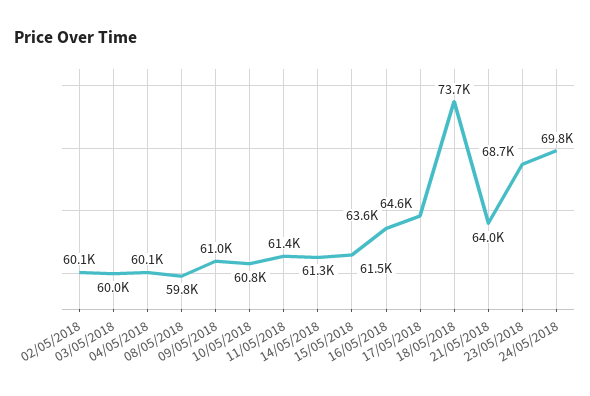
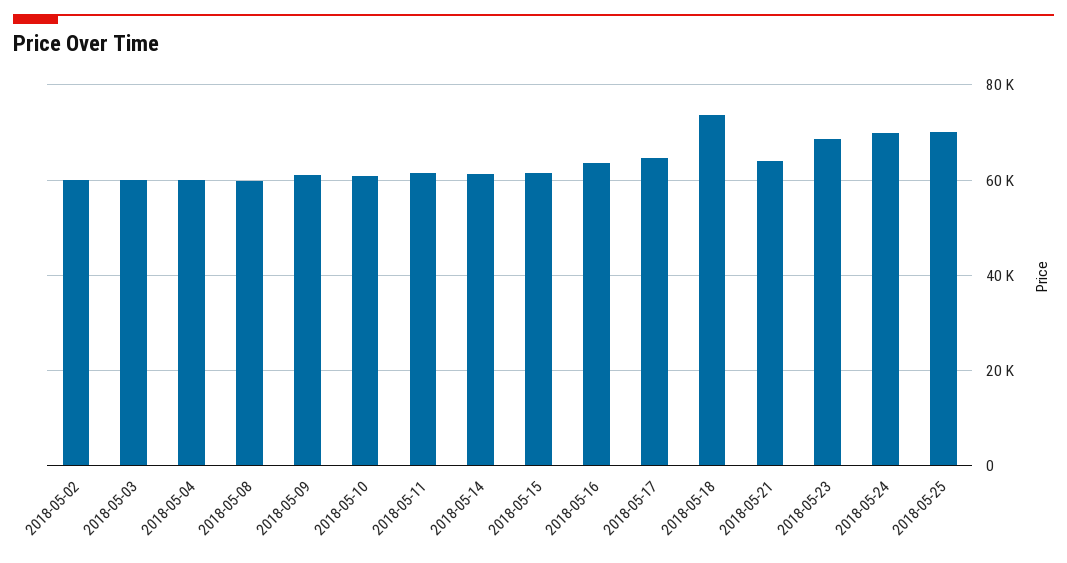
2018-05-25: none -> 70000

